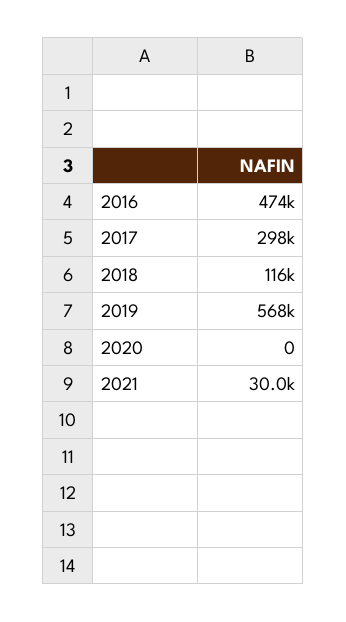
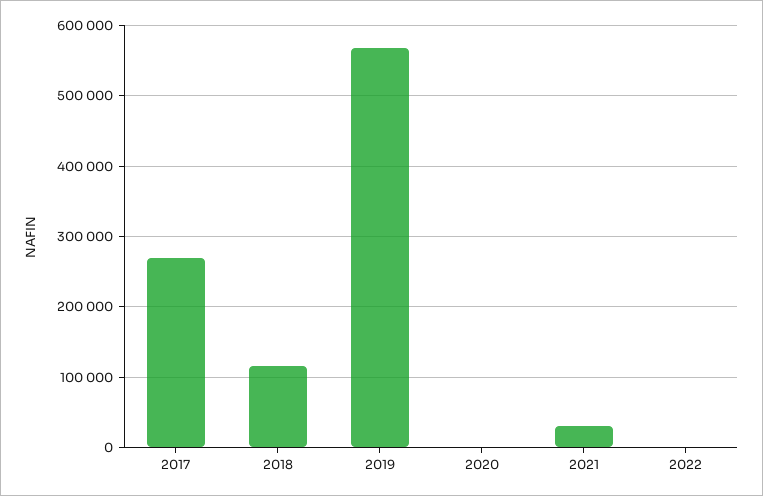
2016: 474000 -> none
2017: 298000 -> 270000
2022: none -> 0

